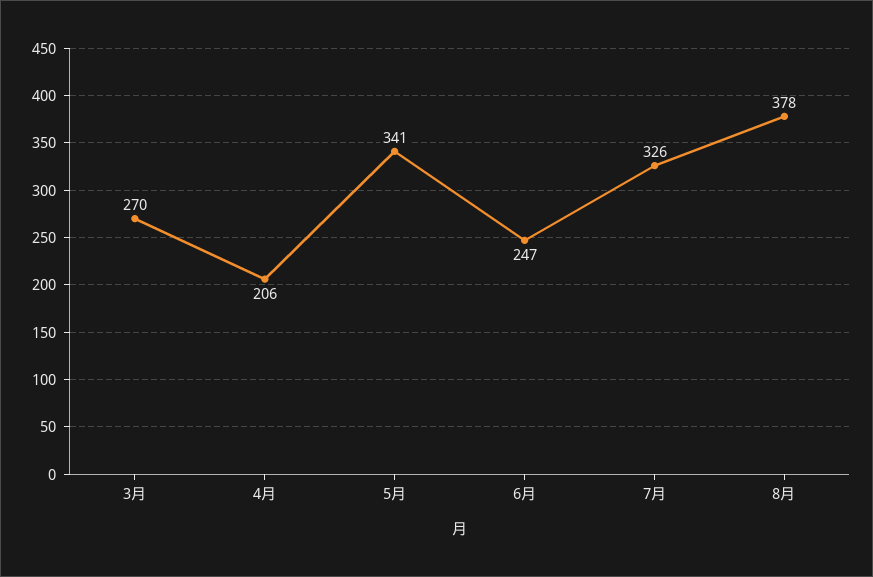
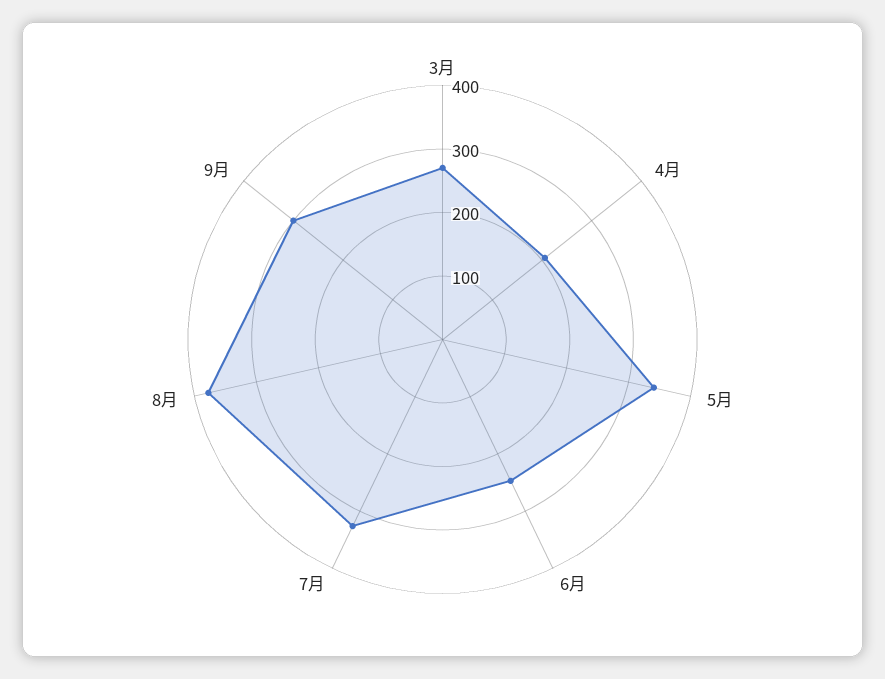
9月: none -> 300

